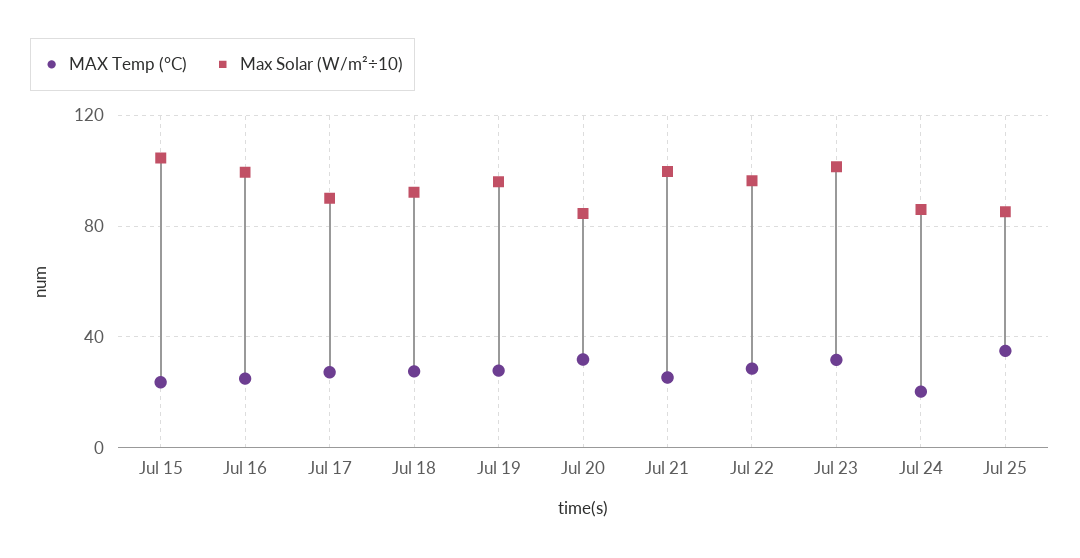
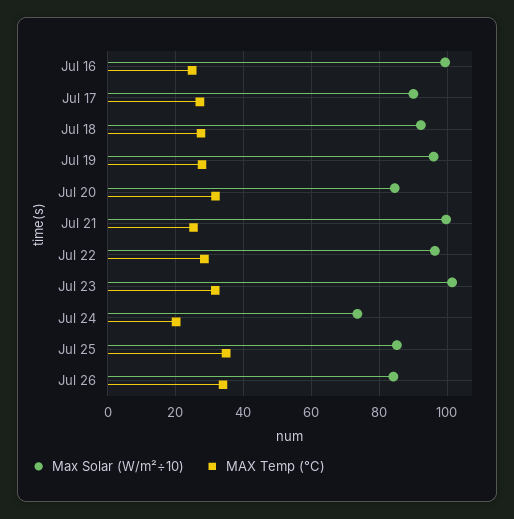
MAX Temp (°C), Jul 15: 25 -> none
Max Solar (W/m²÷10), Jul 15: 105 -> none
Max Solar (W/m²÷10), Jul 24: 85 -> 74
Max Solar (W/m²÷10), Jul 26: none -> 84
MAX Temp (°C), Jul 26: none -> 34

